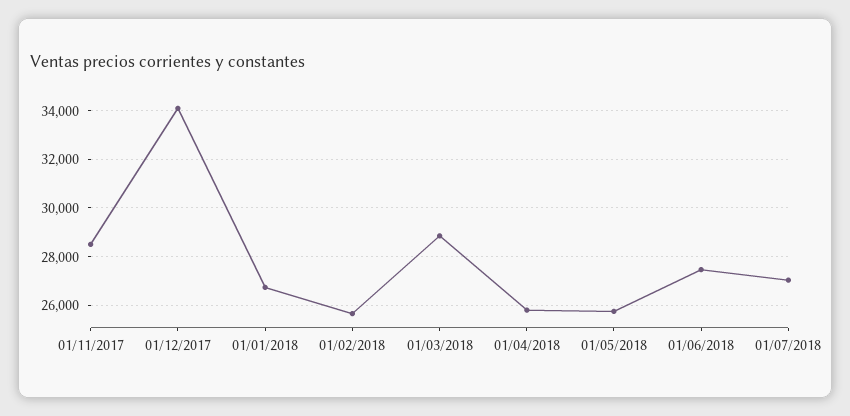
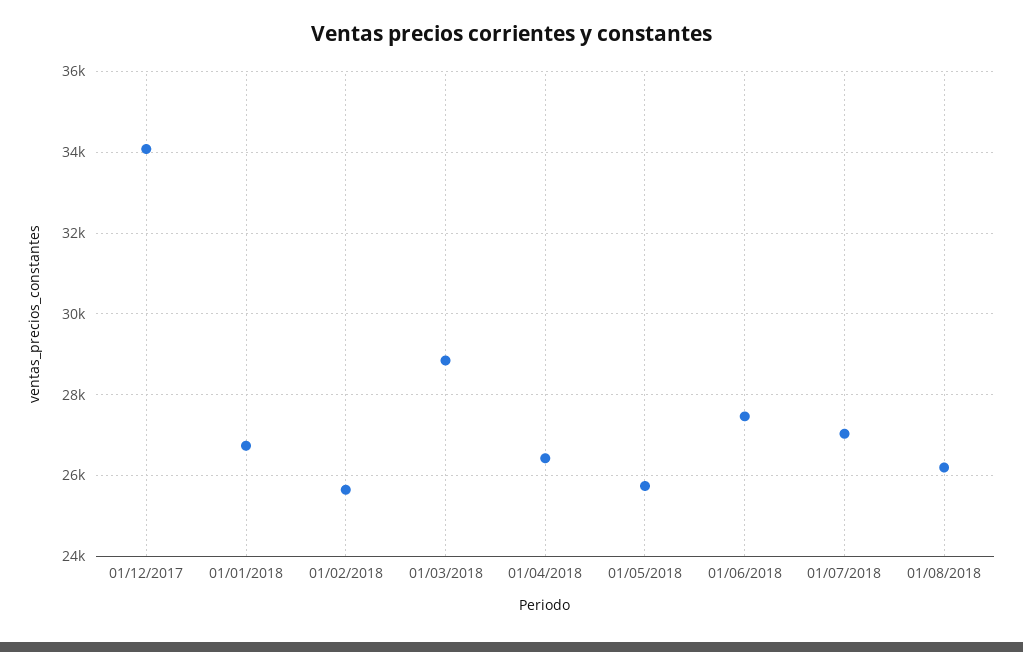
01/11/2017: 28500 -> none
01/04/2018: 25750 -> 26400
01/08/2018: none -> 26200

